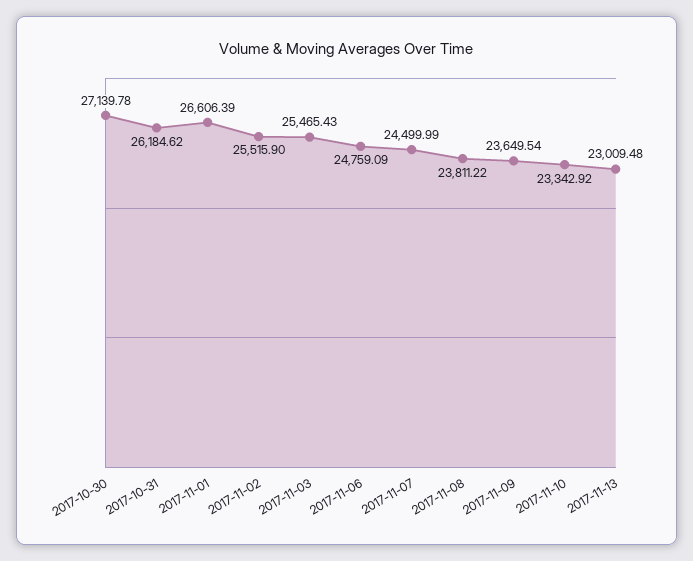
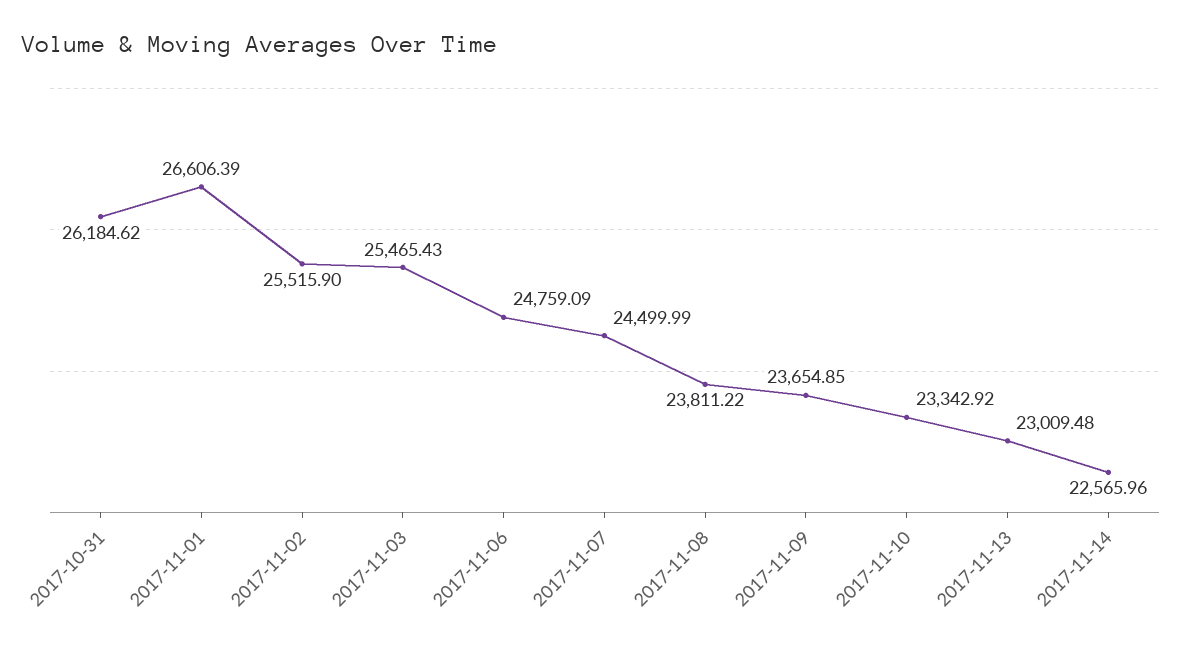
2017-10-30: 27139.78 -> none
2017-11-09: 23649.54 -> 23654.85
2017-11-14: none -> 22565.96

